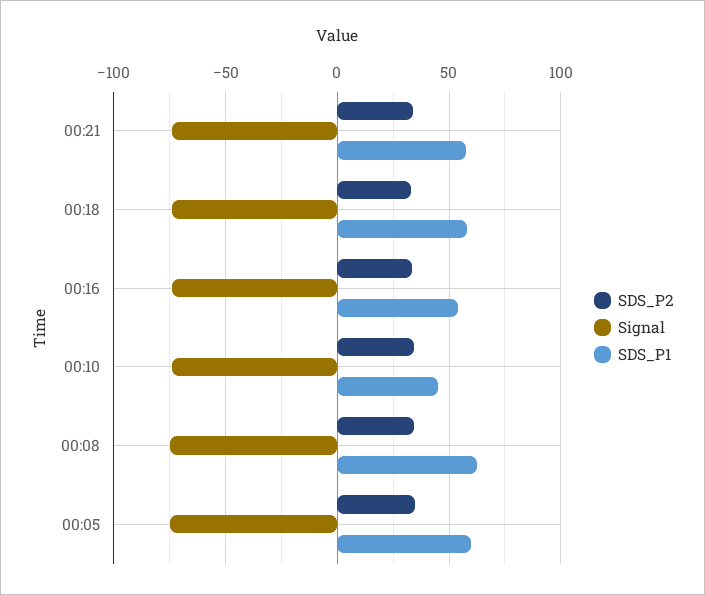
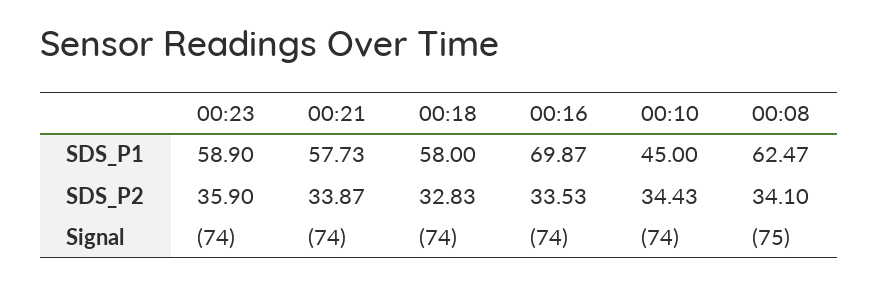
SDS_P1, 00:16: 55 -> 69.87
SDS_P2, 00:05: 35 -> none
Signal, 00:05: -75 -> none
SDS_P1, 00:05: 60 -> none
SDS_P1, 00:23: none -> 58.9
SDS_P2, 00:23: none -> 35.9
Signal, 00:23: none -> -74

